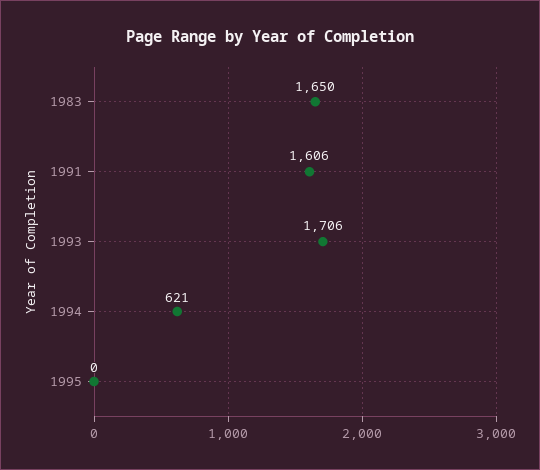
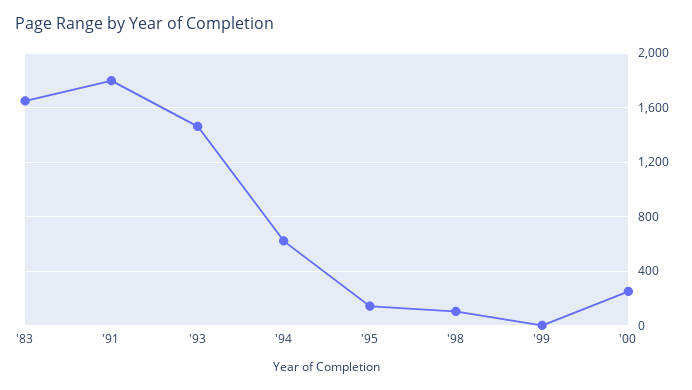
1991: 1606 -> 1800
1993: 1706 -> 1450
1995: 0 -> 150
'98: none -> 100
'99: none -> 0
'00: none -> 250

